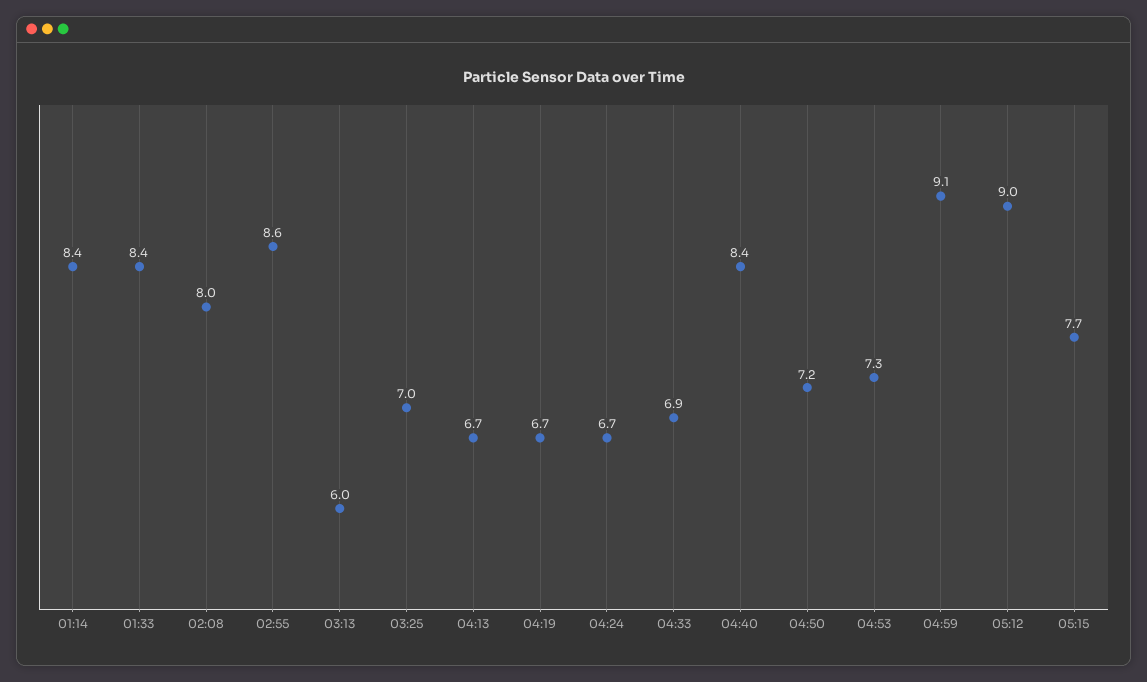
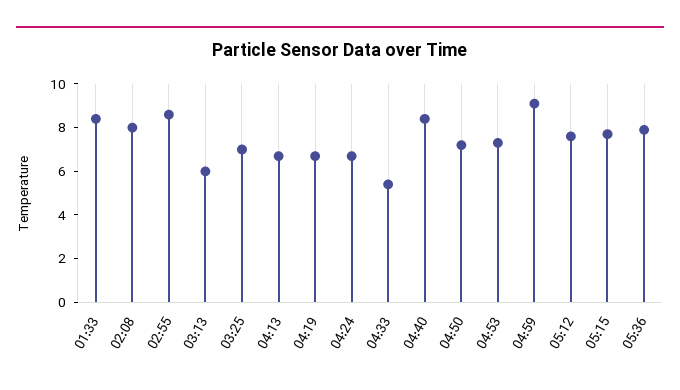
01:14: 8.4 -> none
04:33: 6.9 -> 5.5
05:12: 9 -> 7.5
05:36: none -> 8

